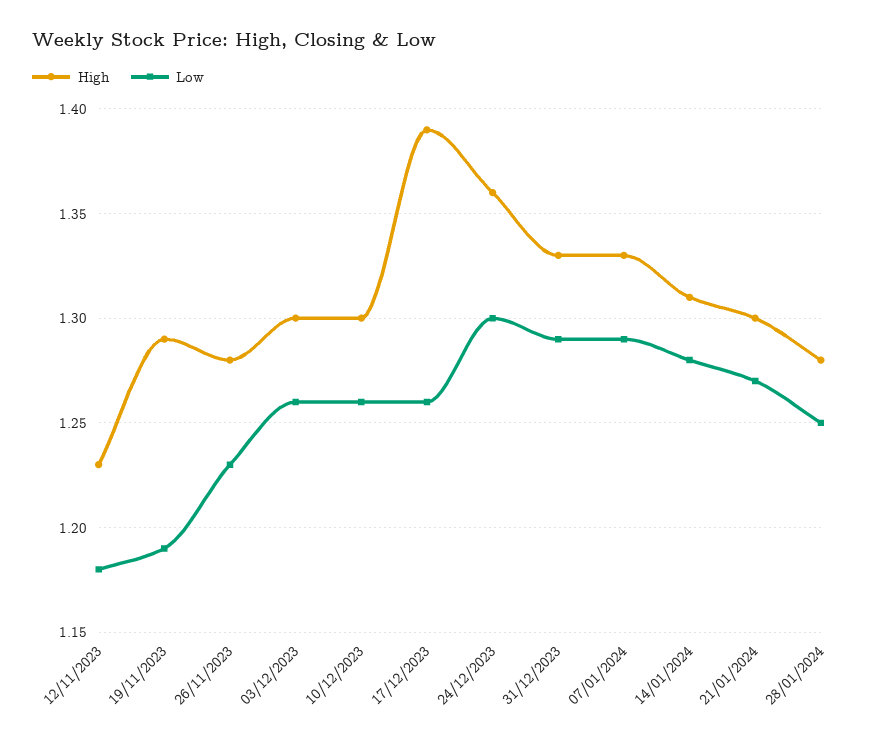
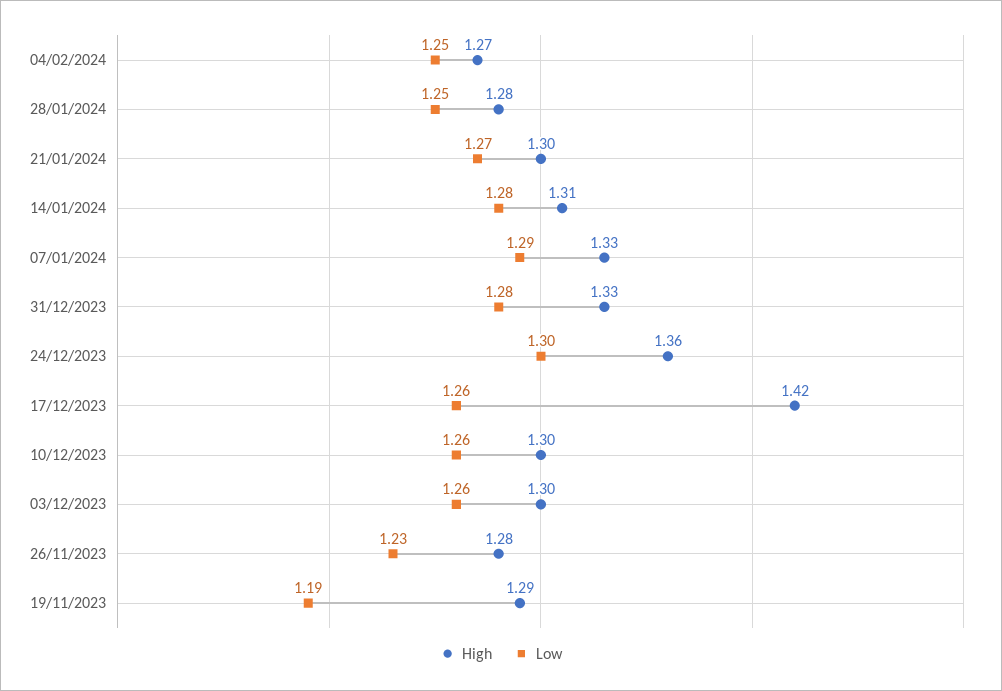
High, 12/11/2023: 1.23 -> none
Low, 12/11/2023: 1.18 -> none
High, 17/12/2023: 1.39 -> 1.42
Low, 31/12/2023: 1.29 -> 1.28
High, 04/02/2024: none -> 1.27
Low, 04/02/2024: none -> 1.25

